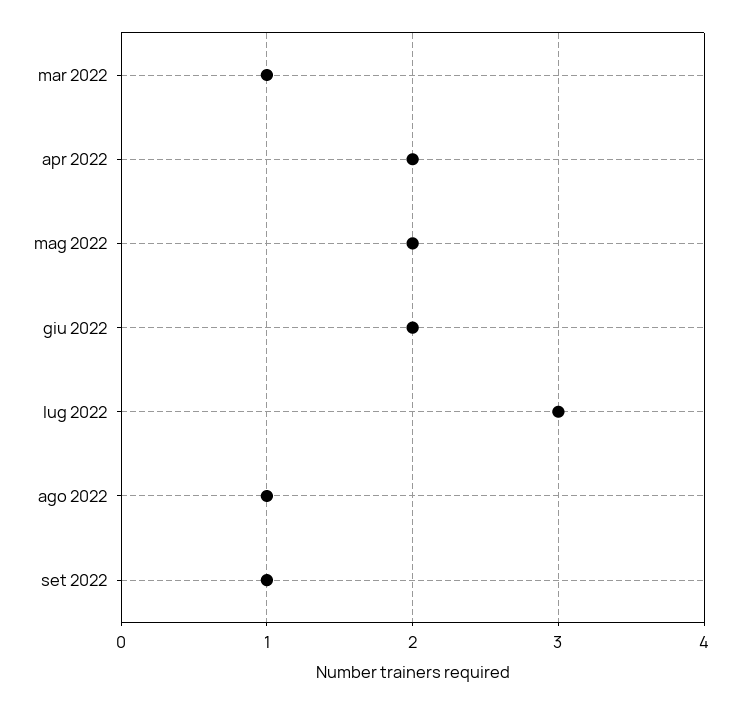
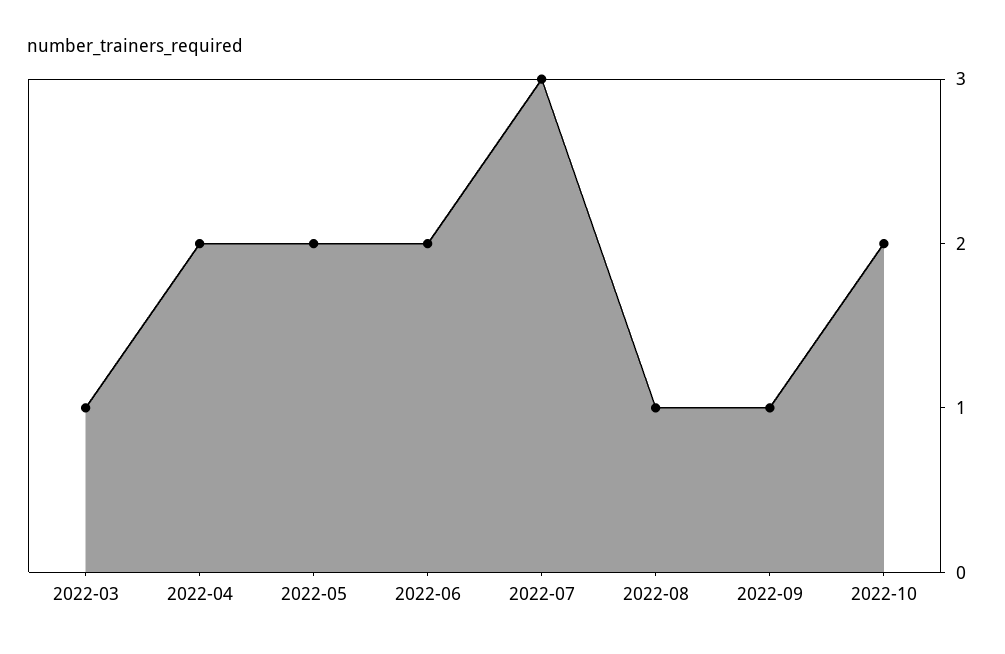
2022-10: none -> 2

